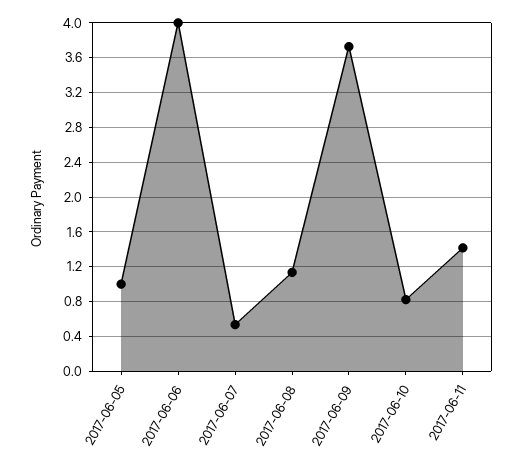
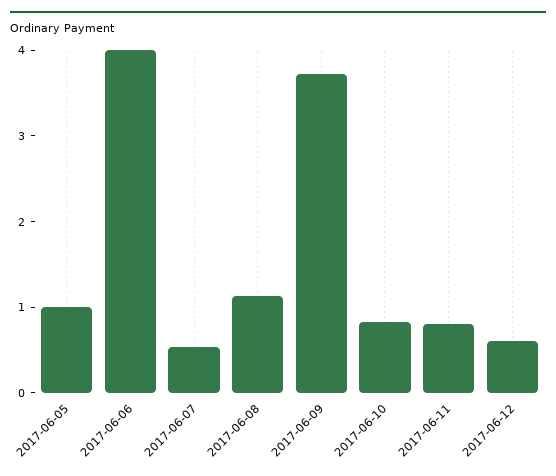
2017-06-11: 1.4 -> 0.8
2017-06-12: none -> 0.6

